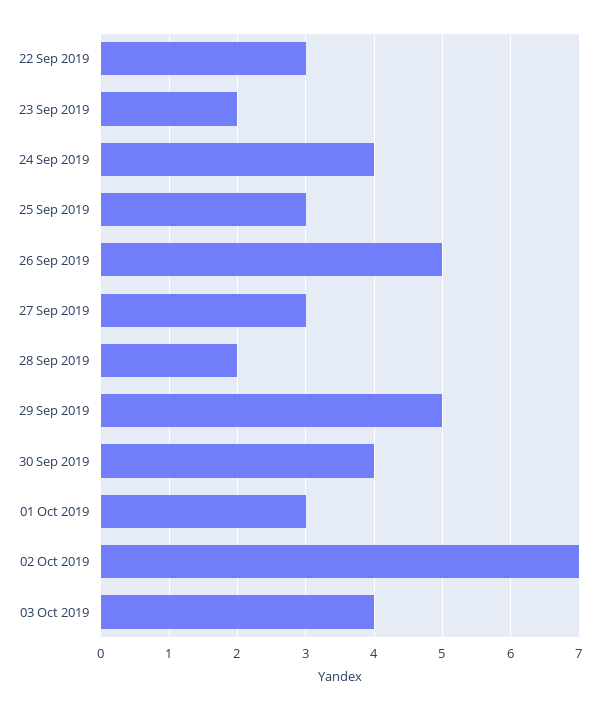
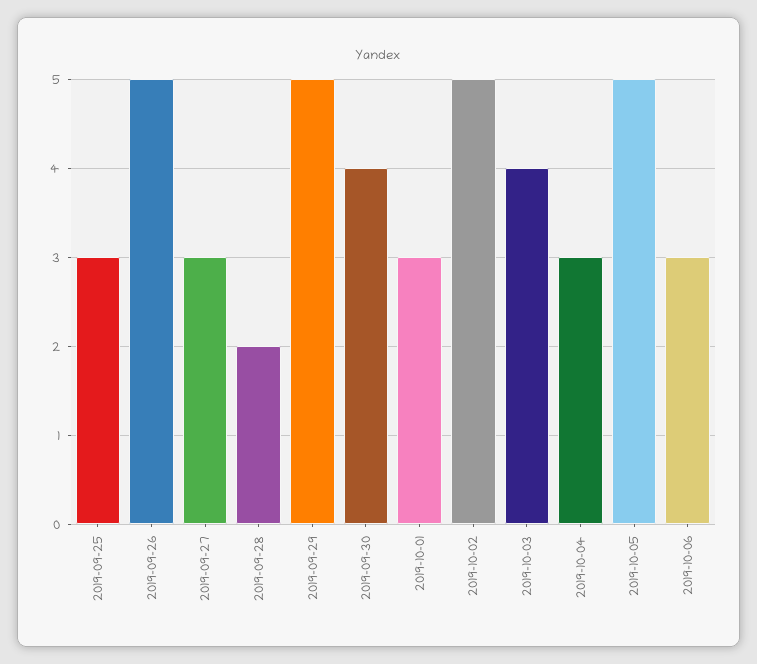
22 Sep 2019: 3 -> none
23 Sep 2019: 2 -> none
24 Sep 2019: 4 -> none
02 Oct 2019: 7 -> 5
2019-10-04: none -> 3
2019-10-05: none -> 5
2019-10-06: none -> 3

